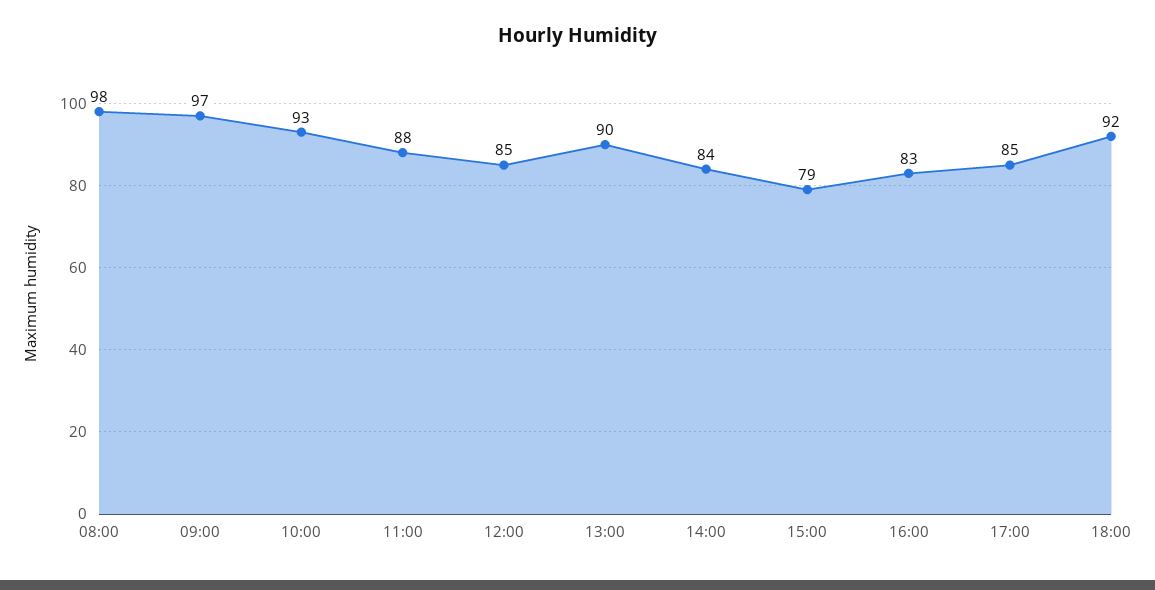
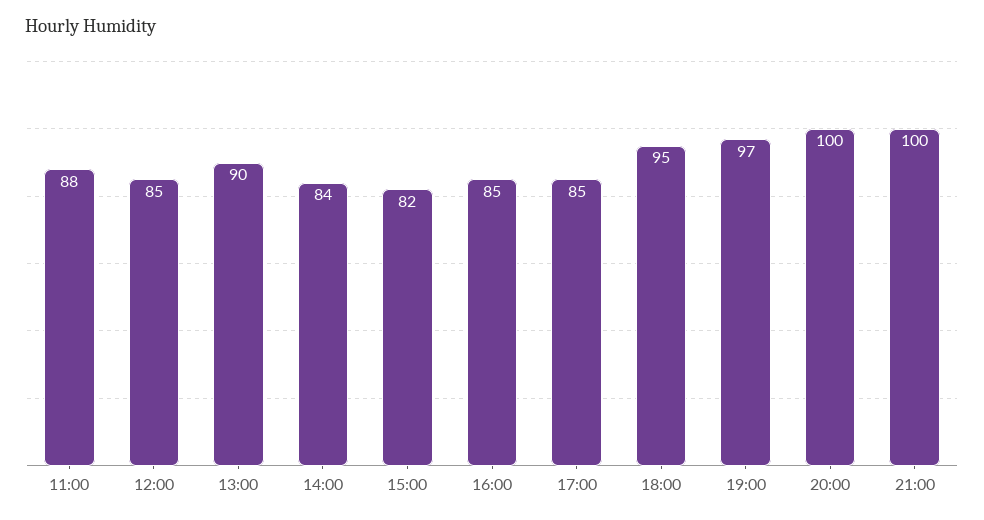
08:00: 98 -> none
09:00: 97 -> none
10:00: 93 -> none
15:00: 79 -> 82
16:00: 83 -> 85
18:00: 92 -> 95
19:00: none -> 97
20:00: none -> 100
21:00: none -> 100

